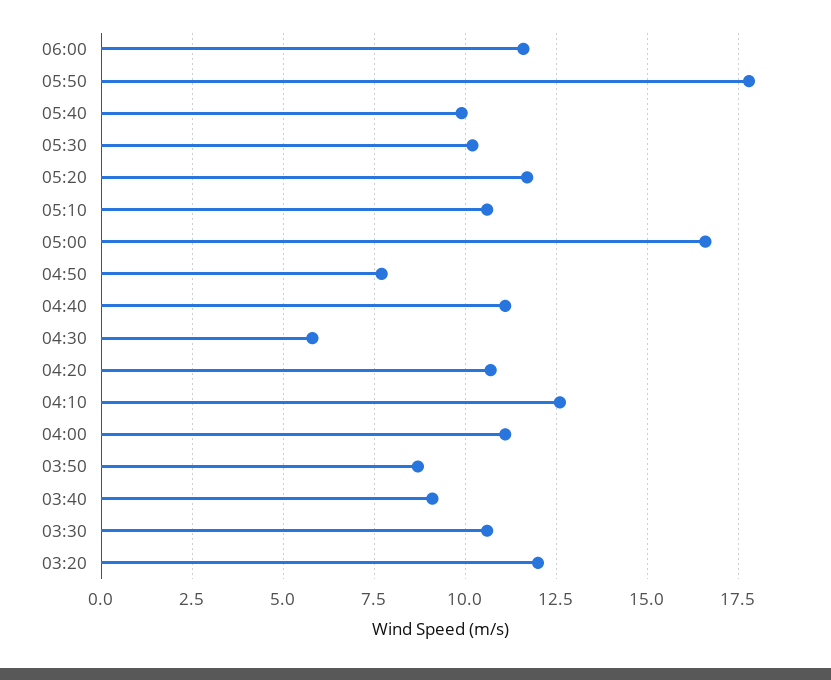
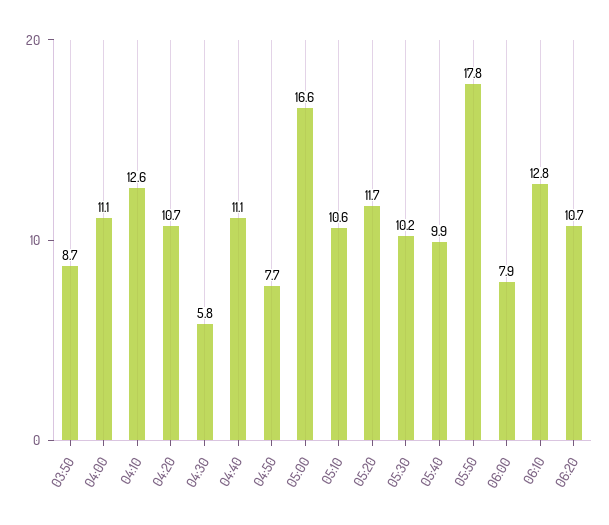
06:00: 11.5 -> 7.9
03:40: 9 -> none
03:30: 10.5 -> none
03:20: 12 -> none
06:10: none -> 12.8
06:20: none -> 10.7

